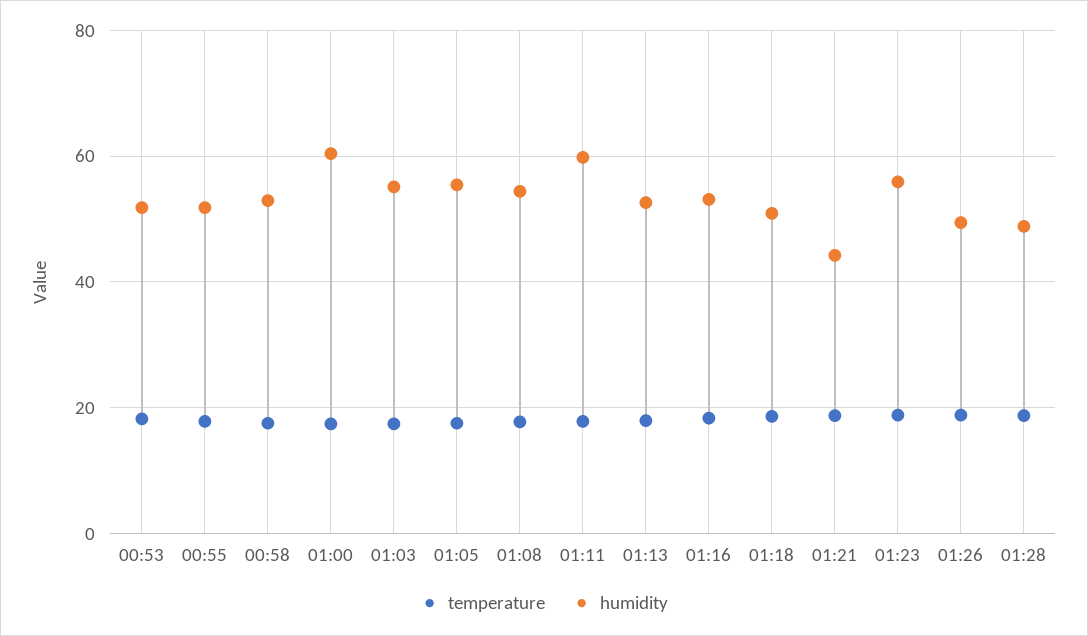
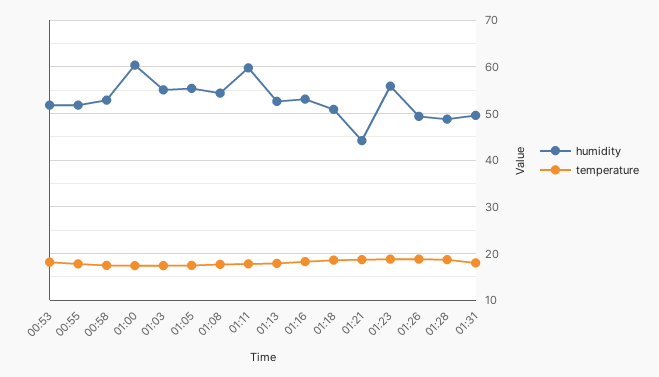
humidity, 01:31: none -> 50
temperature, 01:31: none -> 18

